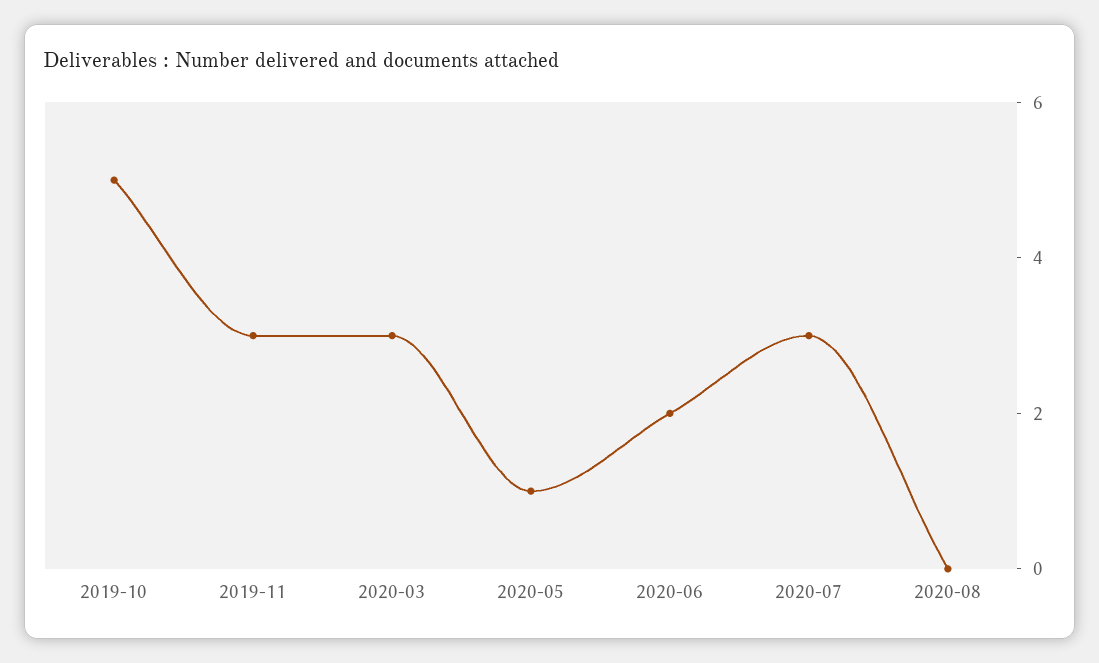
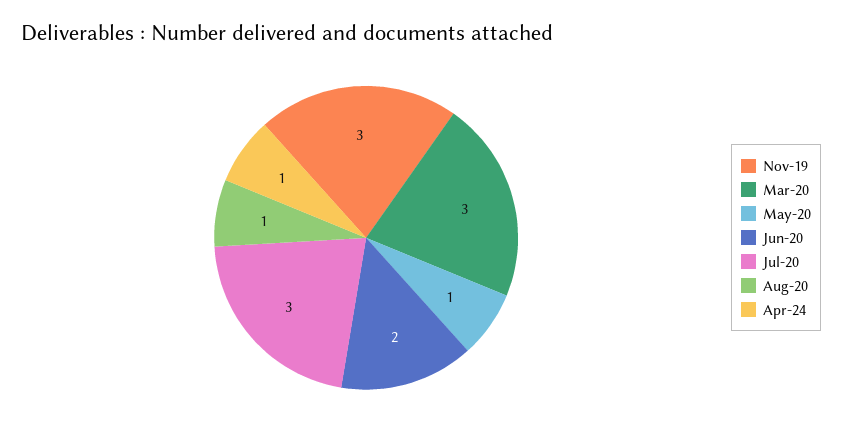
2019-10: 5 -> none
2020-08: 0 -> 1
Apr-24: none -> 1

